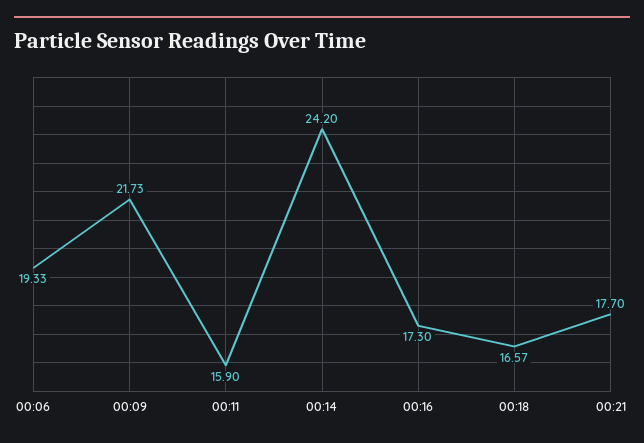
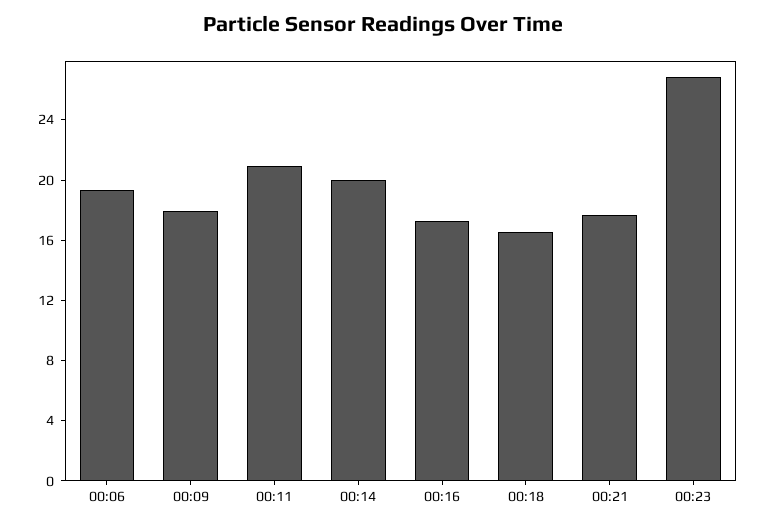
00:09: 21.73 -> 18
00:11: 15.9 -> 21
00:14: 24.2 -> 20
00:23: none -> 27

